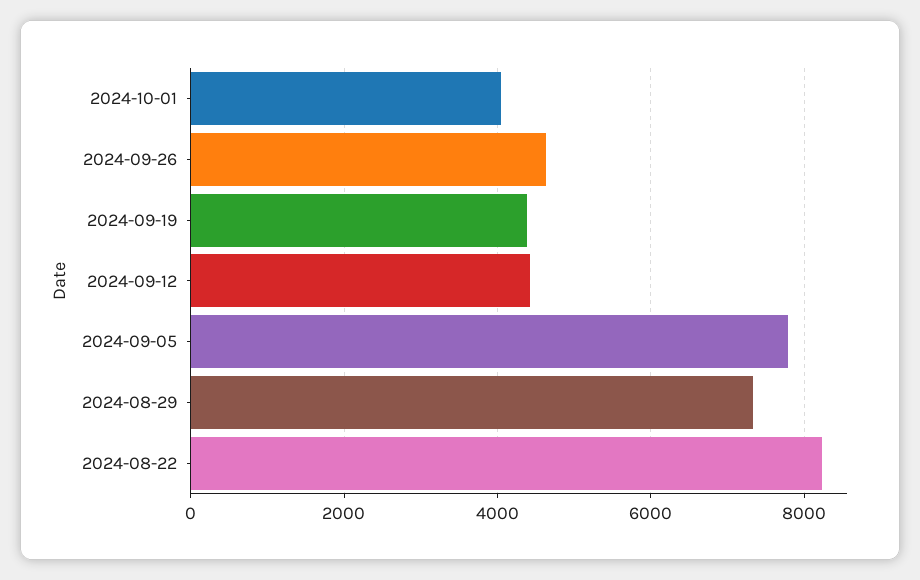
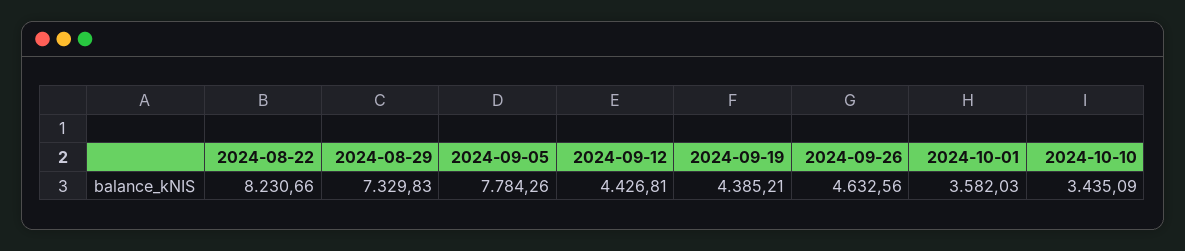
2024-10-01: 4000 -> 3582.03
2024-10-10: none -> 3435.09

